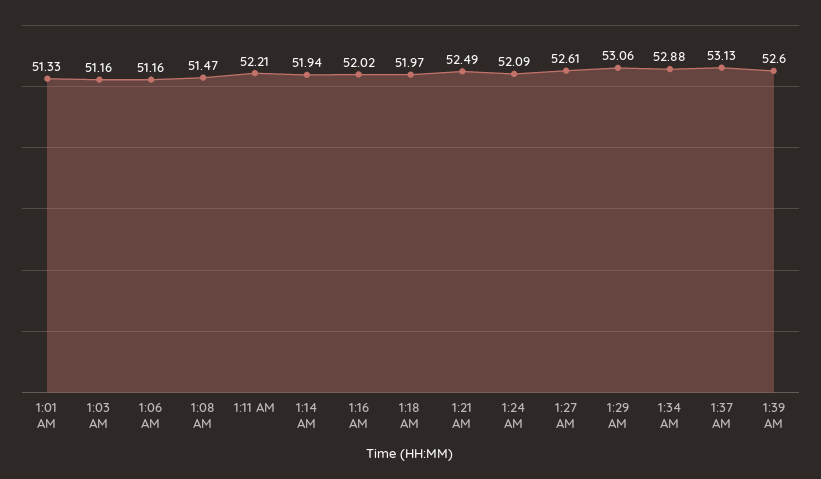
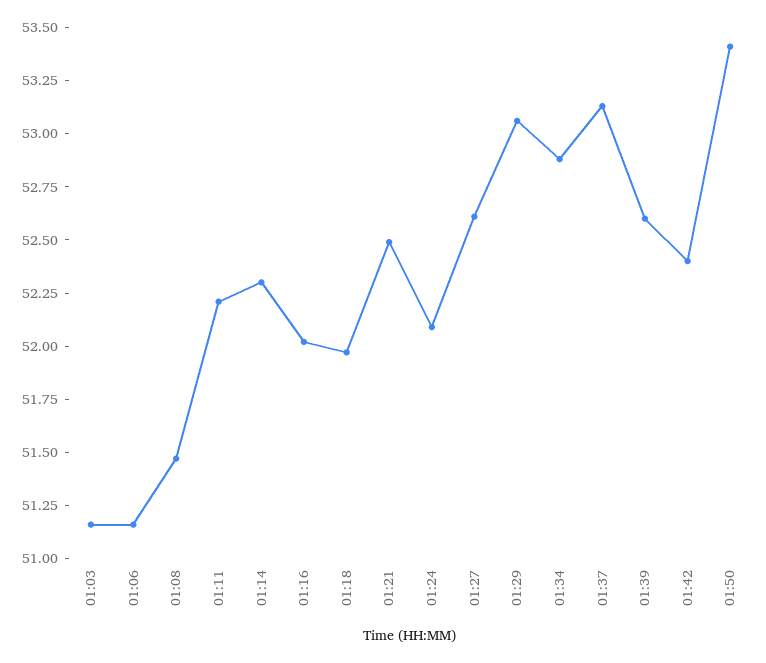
1:01 AM: 51.33 -> none
1:14 AM: 51.94 -> 52.3
01:42: none -> 52.4
01:50: none -> 53.4

